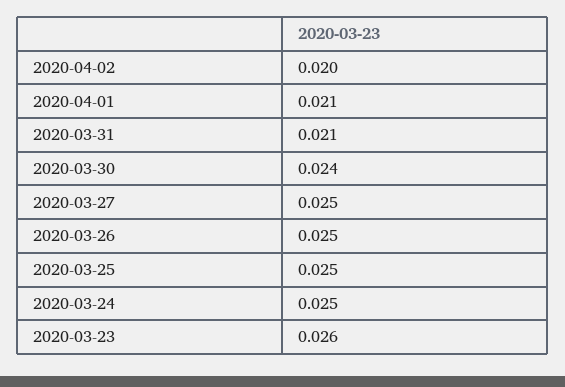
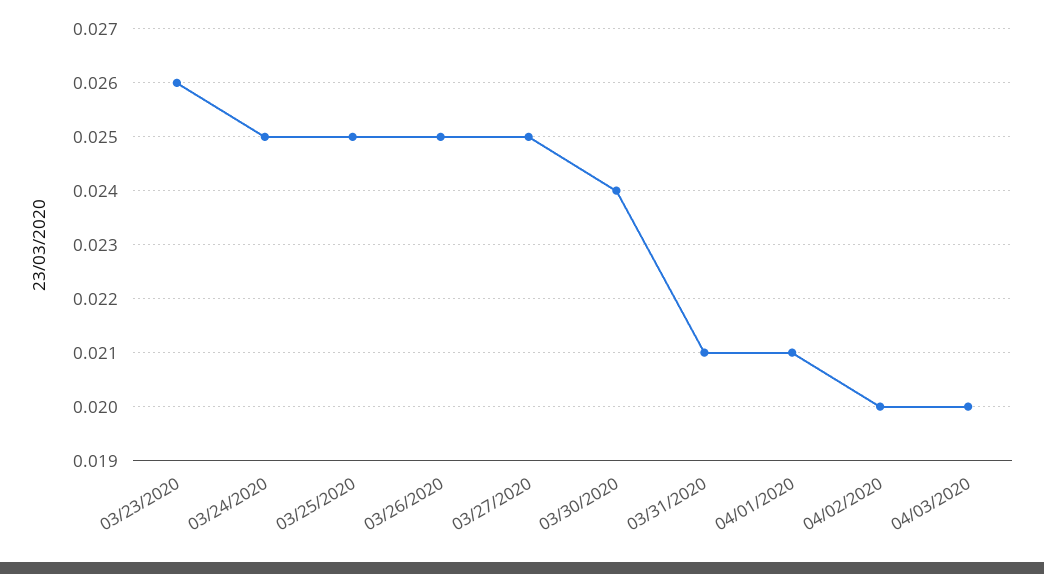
04/03/2020: none -> 0.02

